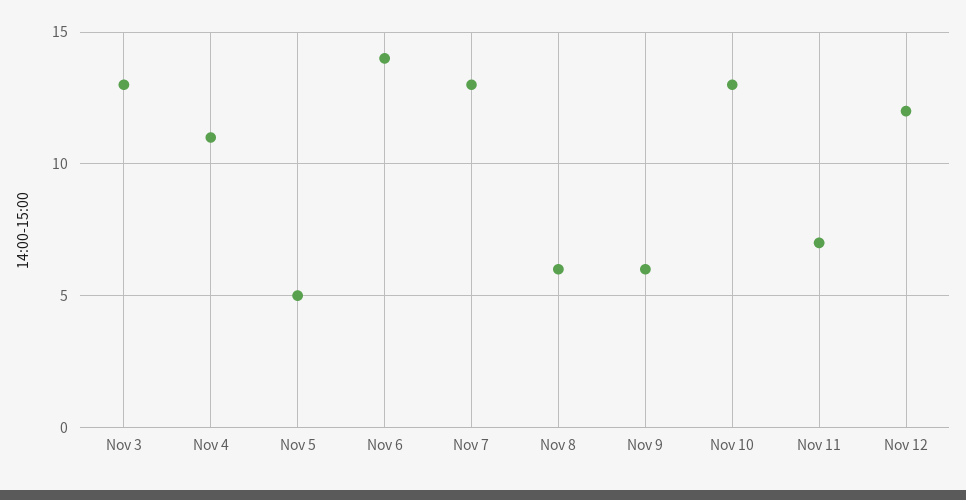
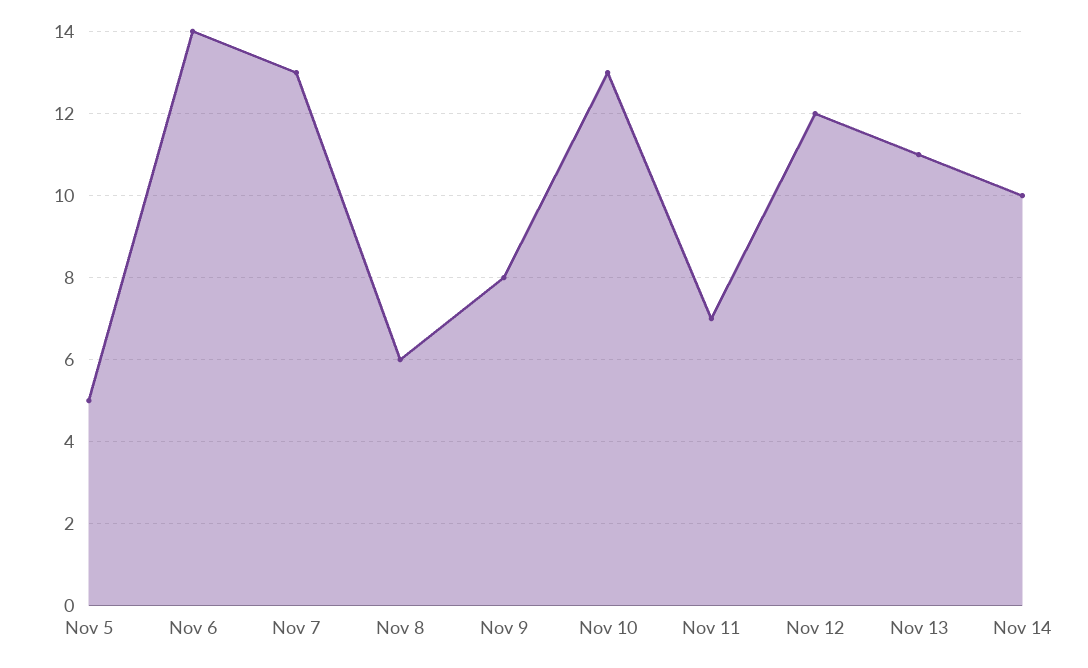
Nov 3: 13 -> none
Nov 4: 11 -> none
Nov 9: 6 -> 8
Nov 13: none -> 11
Nov 14: none -> 10

